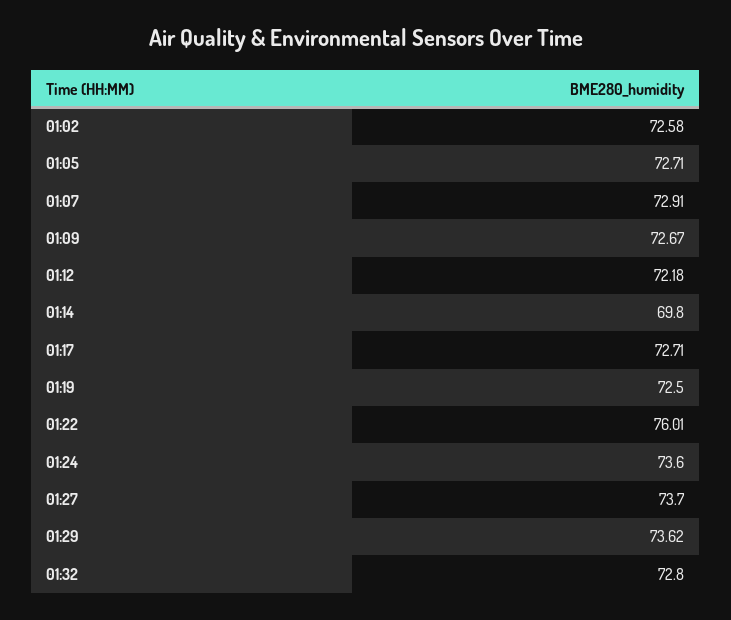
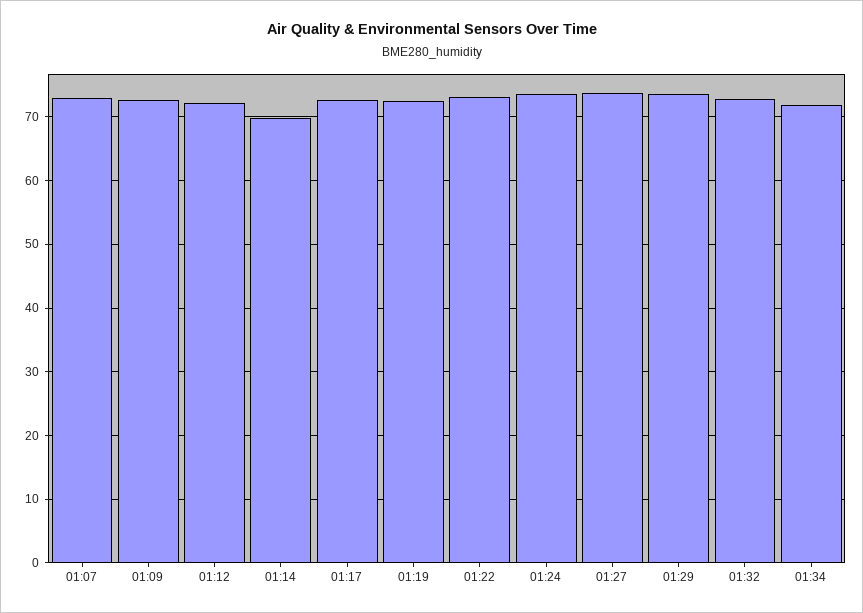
01:02: 72.58 -> none
01:05: 72.71 -> none
01:22: 76.01 -> 73
01:34: none -> 72

